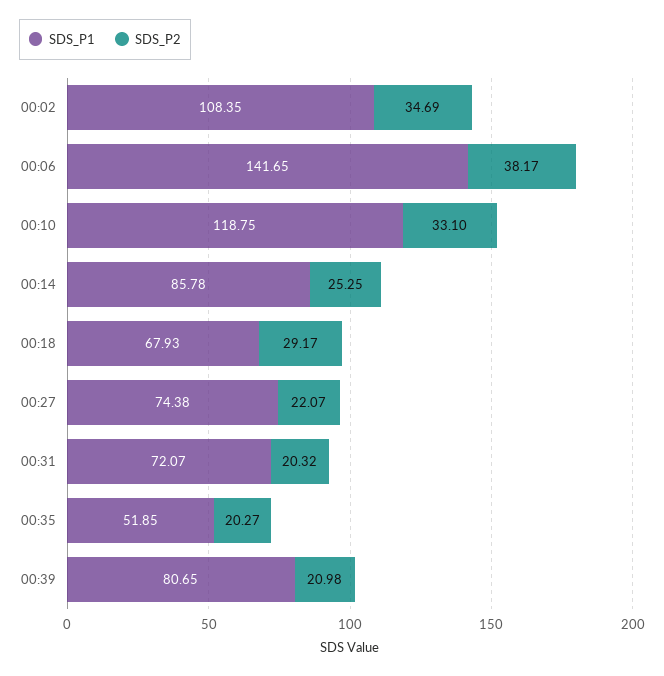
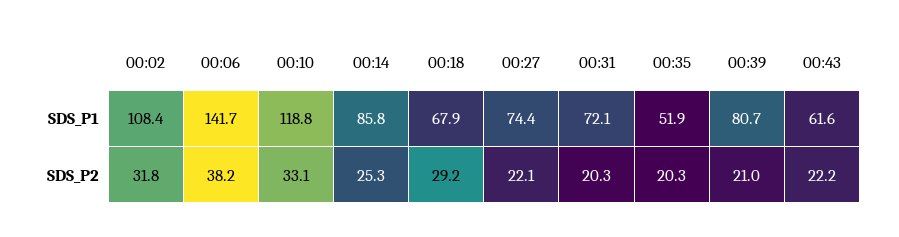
SDS_P2, 00:02: 34.69 -> 31.8
SDS_P1, 00:43: none -> 61.6
SDS_P2, 00:43: none -> 22.2

